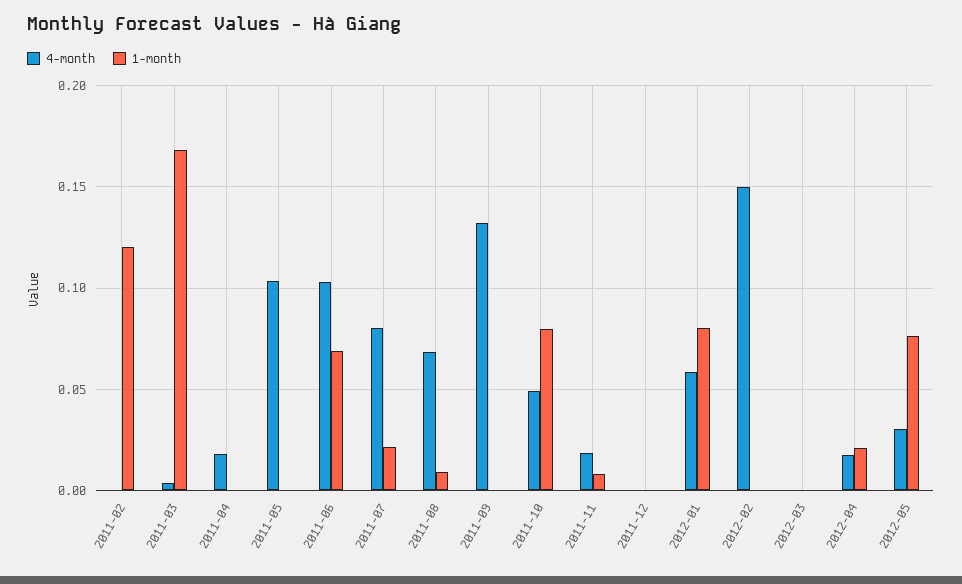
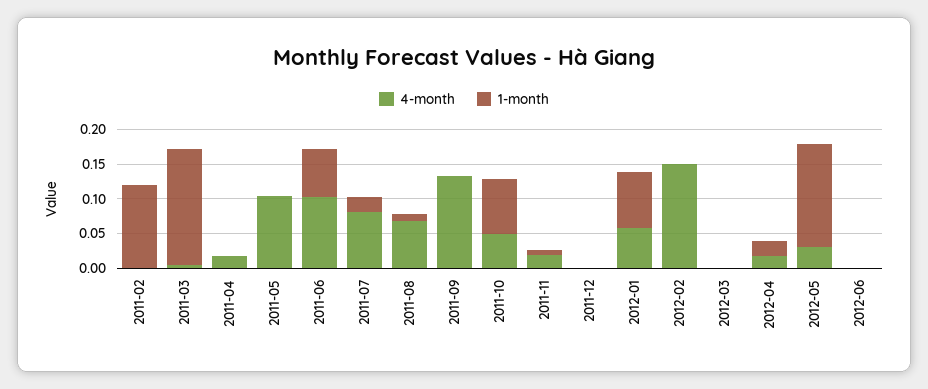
1-month, 2012-05: 0.075 -> 0.15
4-month, 2012-06: none -> 0
1-month, 2012-06: none -> 0

